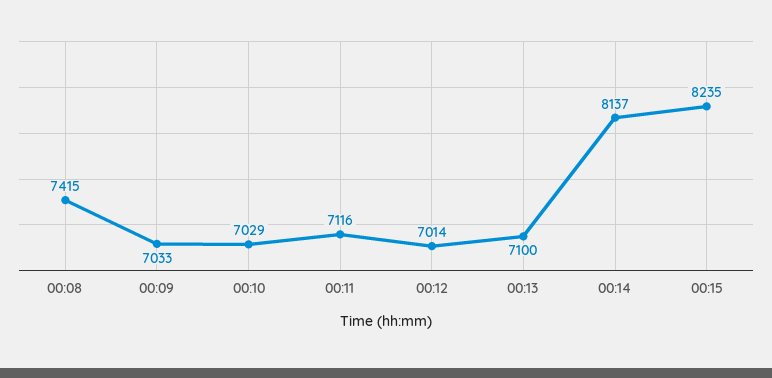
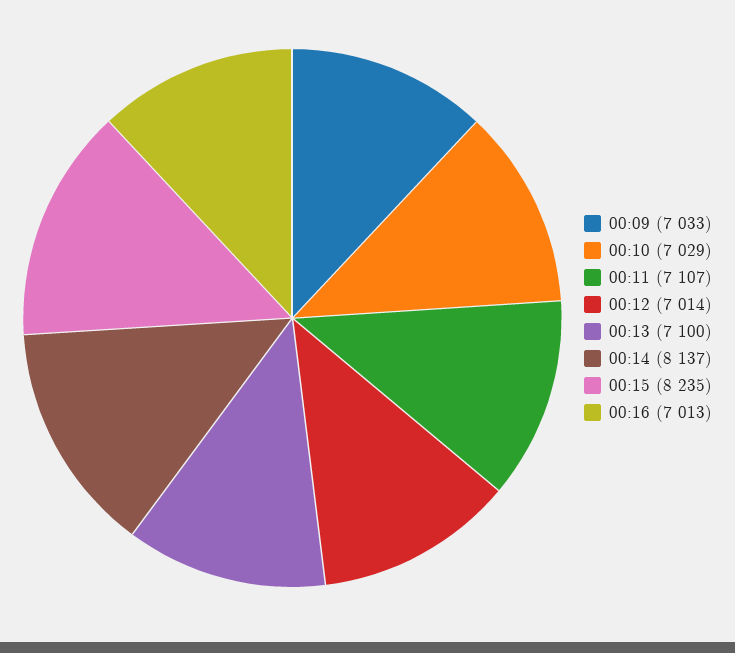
00:08: 7415 -> none
00:11: 7116 -> 7107
00:16: none -> 7013

